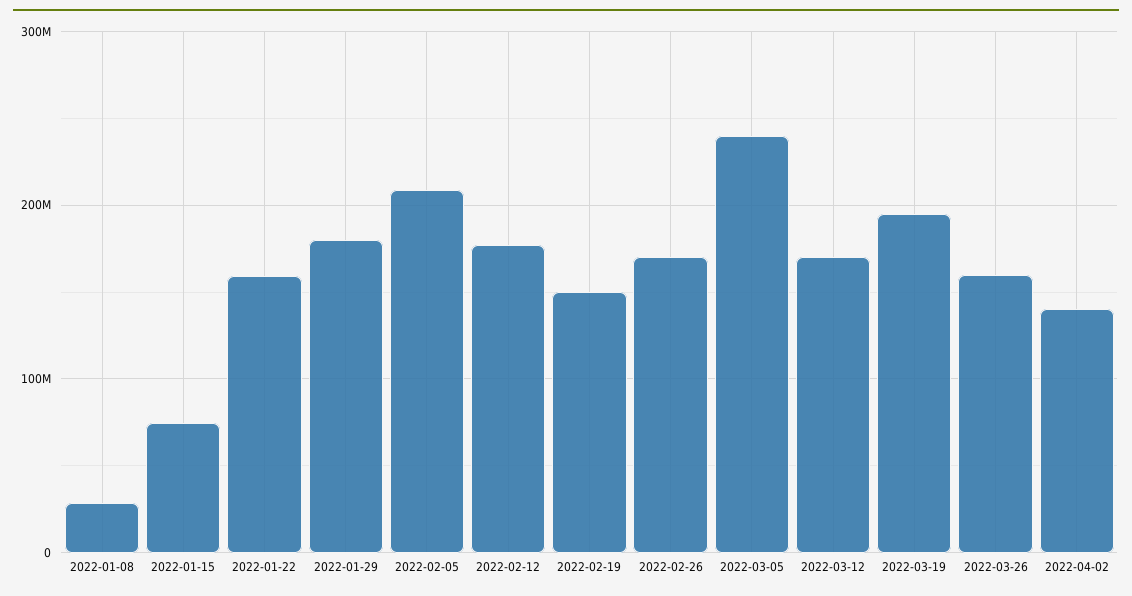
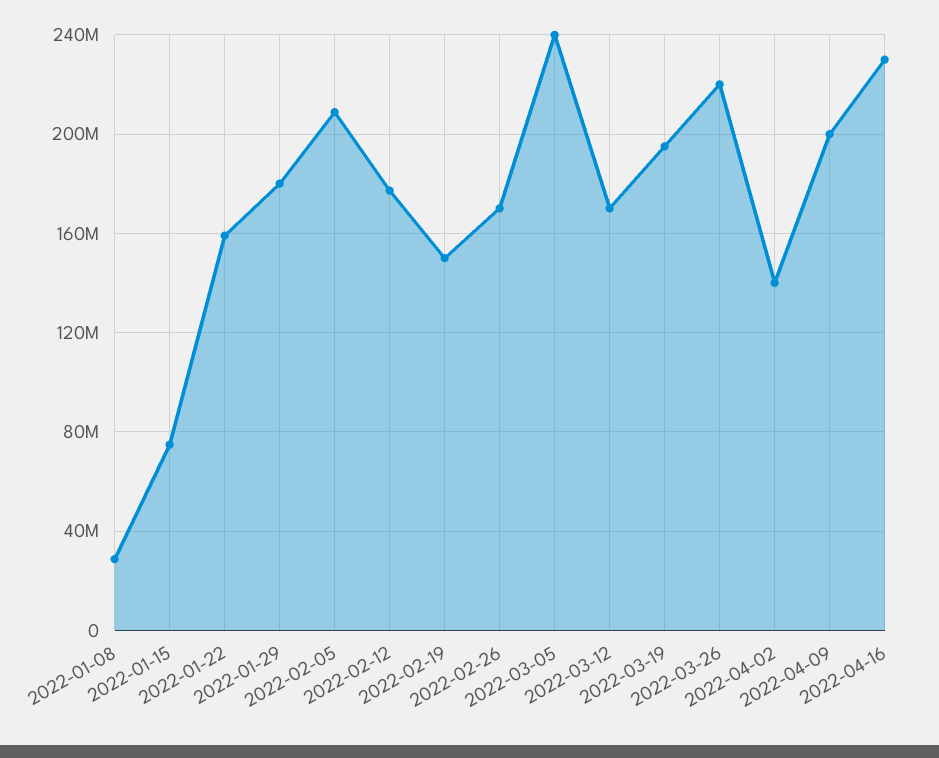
2022-03-26: 160000000 -> 220000000
2022-04-09: none -> 200000000
2022-04-16: none -> 230000000

